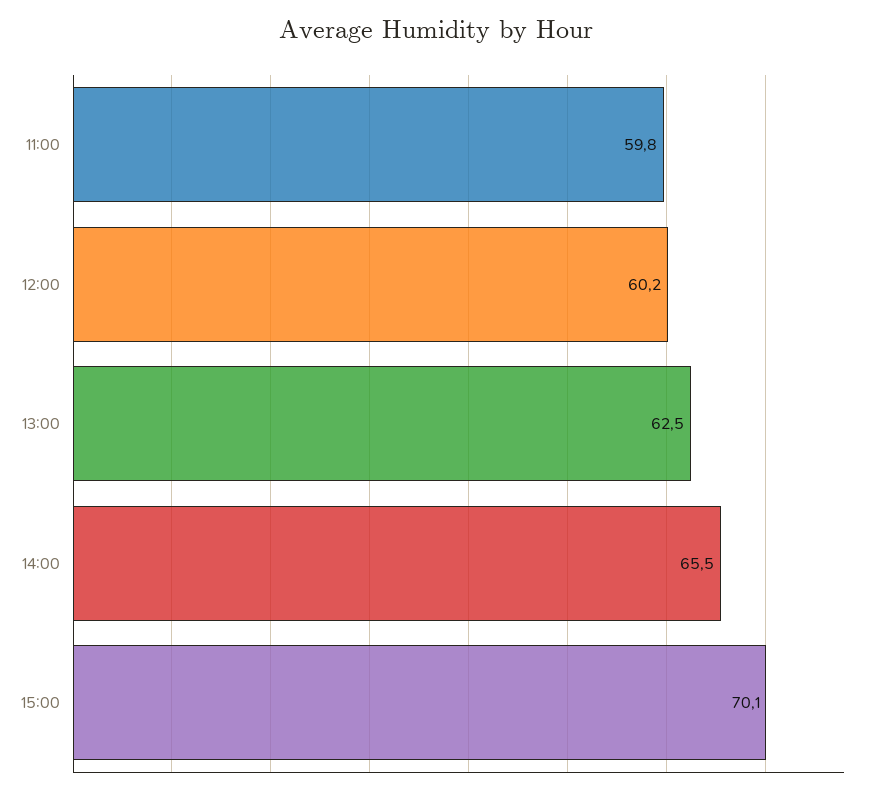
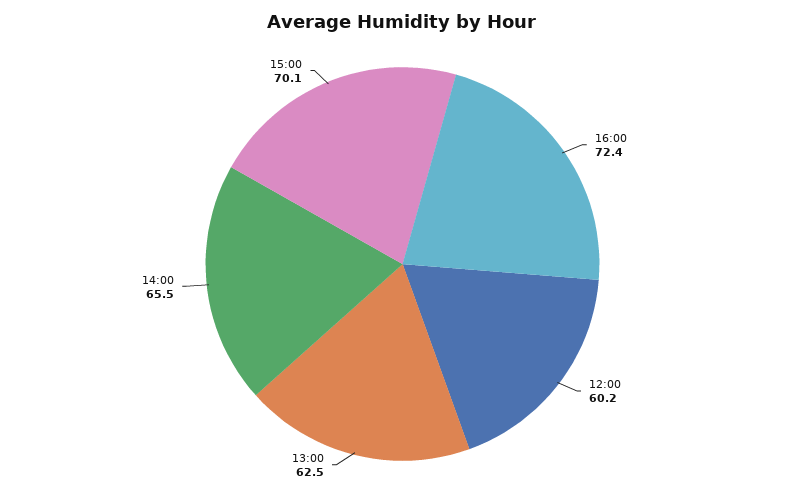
11:00: 59.8 -> none
16:00: none -> 72.4

